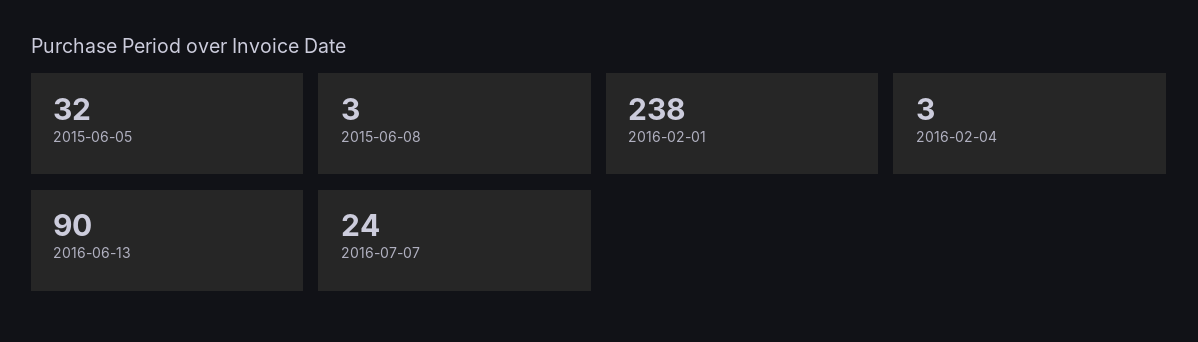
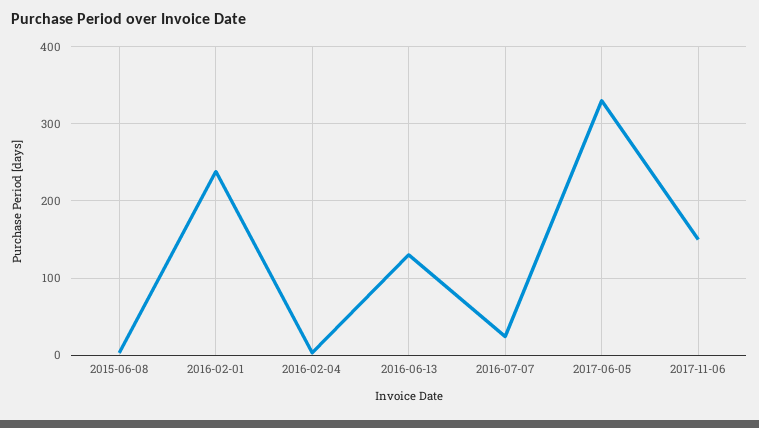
2015-06-05: 32 -> none
2016-06-13: 90 -> 130
2017-06-05: none -> 330
2017-11-06: none -> 150

